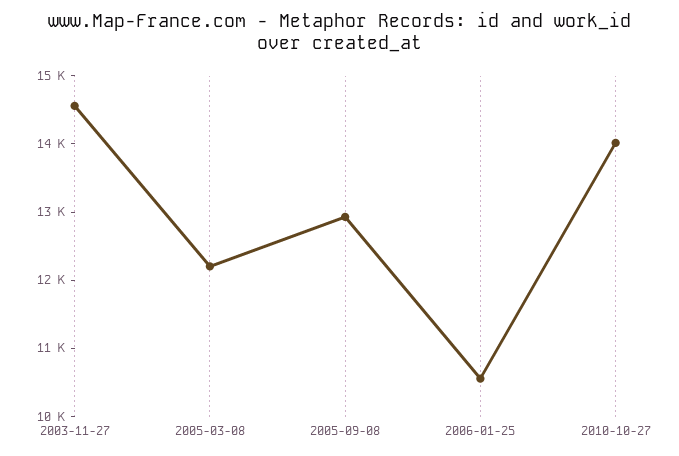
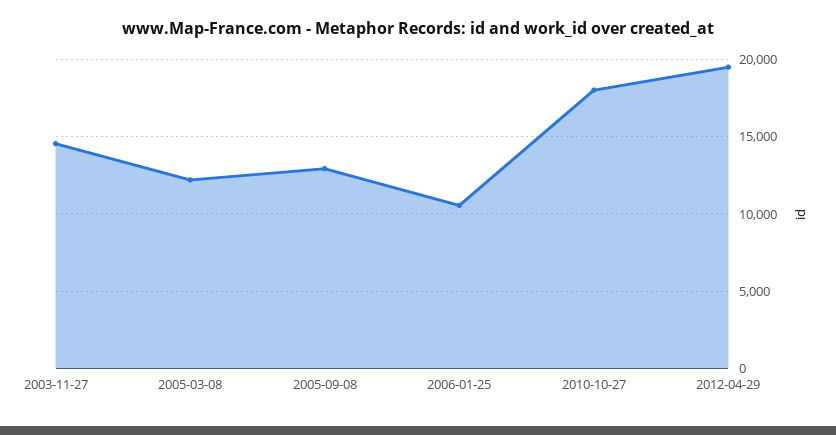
2010-10-27: 14000 -> 18000
2012-04-29: none -> 19500

